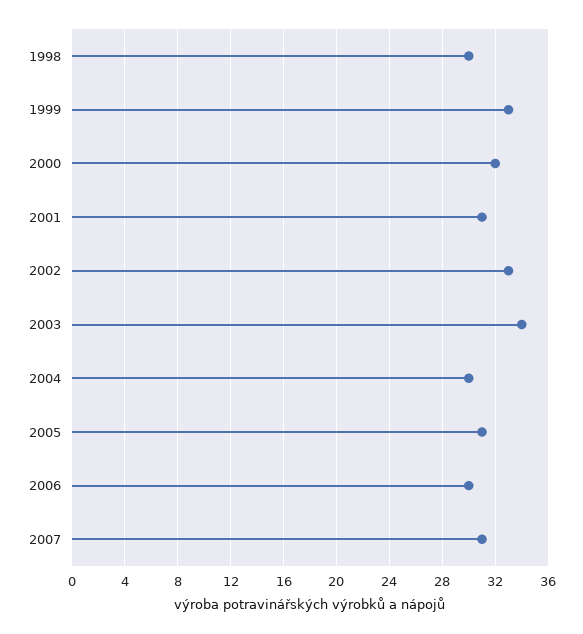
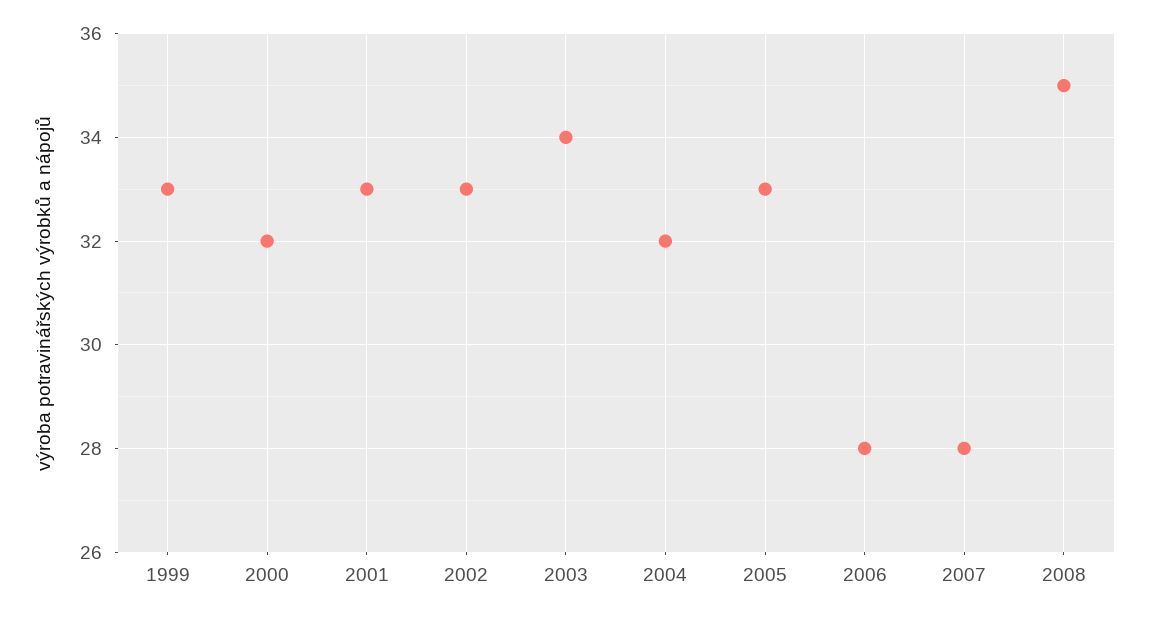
1998: 30 -> none
2001: 31 -> 33
2004: 30 -> 32
2005: 31 -> 33
2006: 30 -> 28
2007: 31 -> 28
2008: none -> 35

